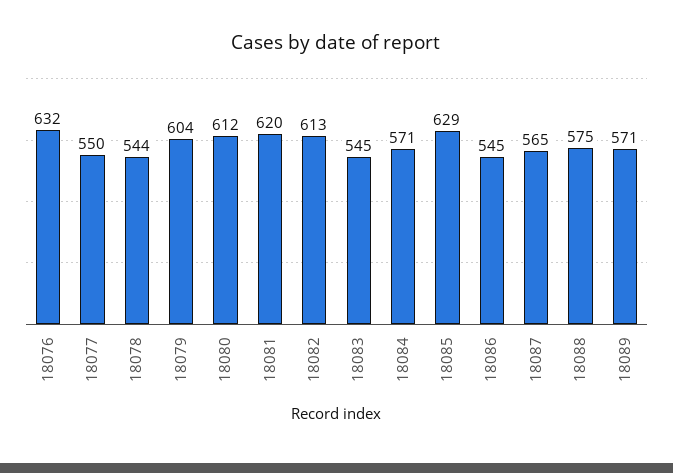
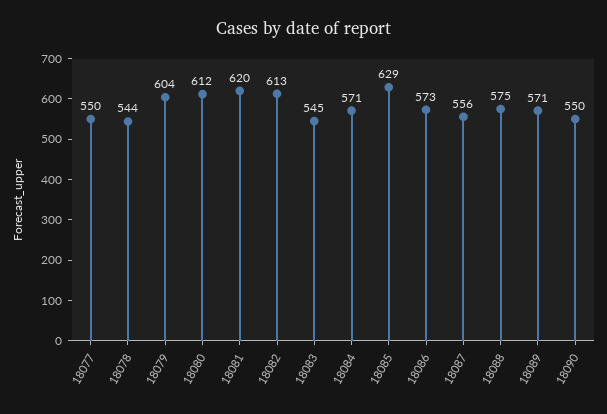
18076: 632 -> none
18086: 545 -> 573
18087: 565 -> 556
18090: none -> 550

